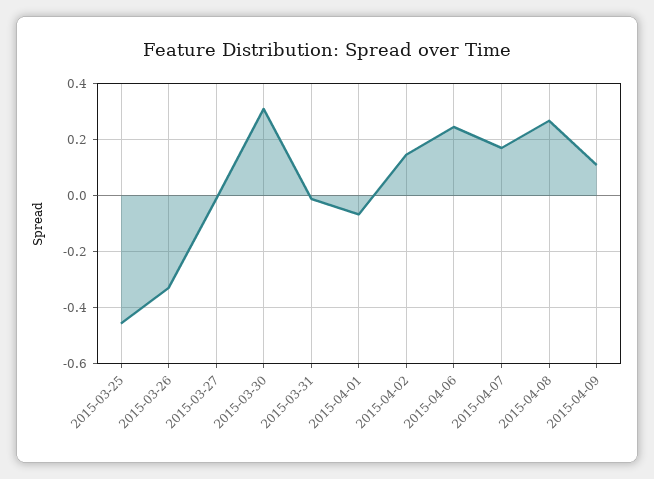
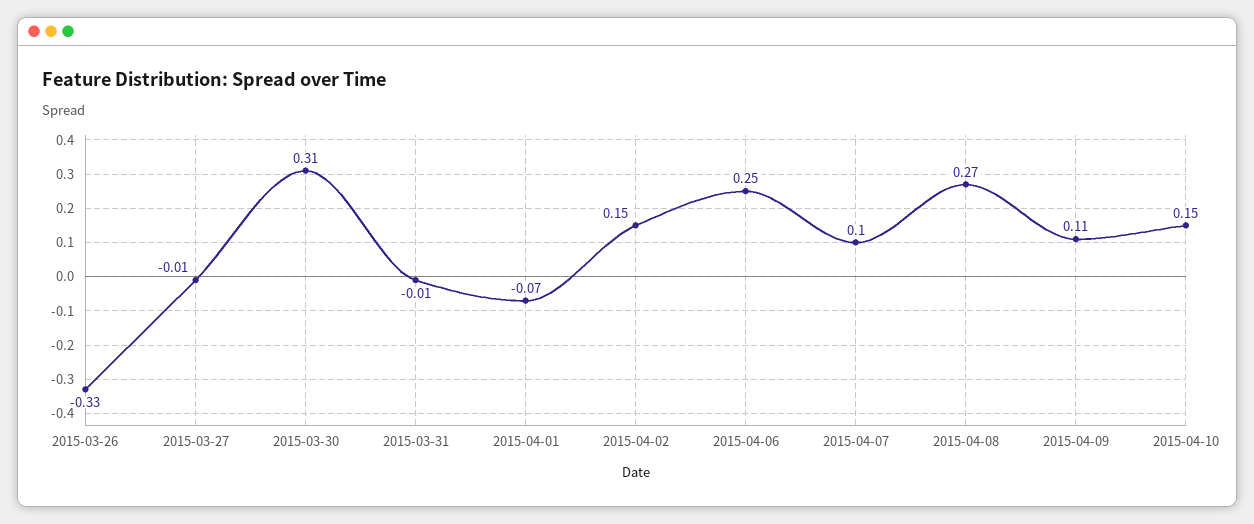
2015-03-25: -0.45 -> none
2015-04-07: 0.175 -> 0.1
2015-04-10: none -> 0.15

